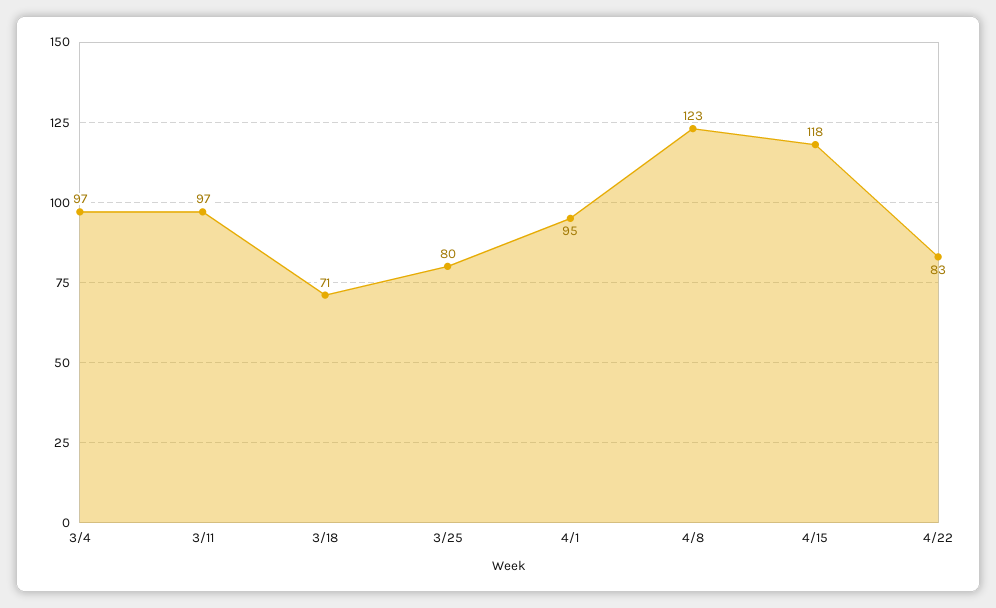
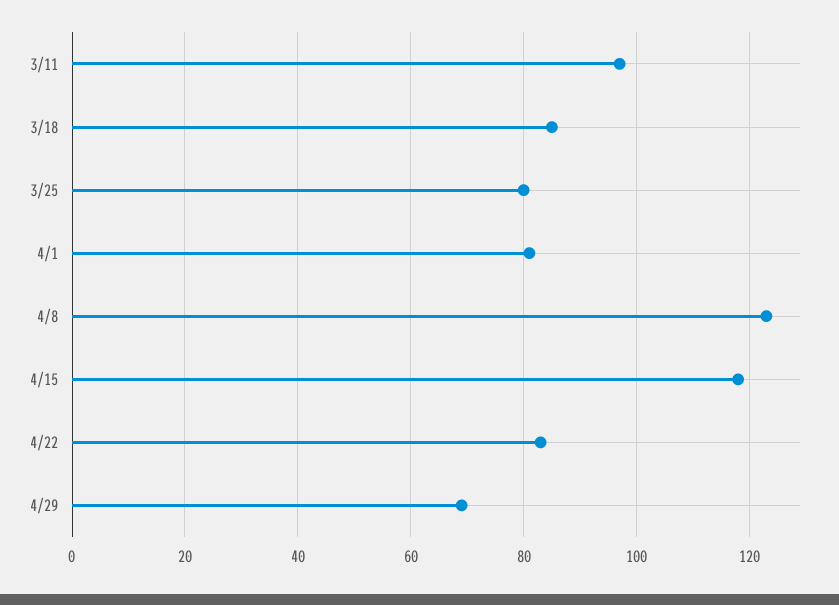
3/4: 97 -> none
3/18: 71 -> 85
4/1: 95 -> 80
4/29: none -> 70

